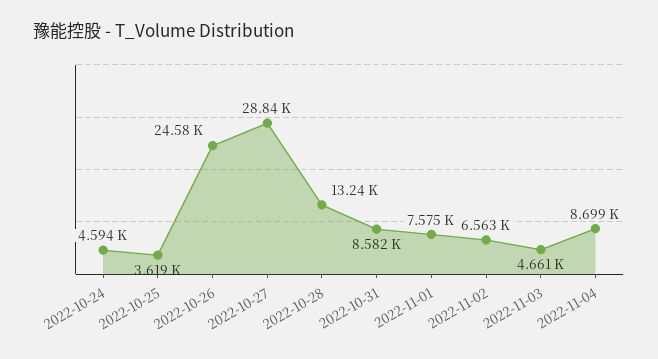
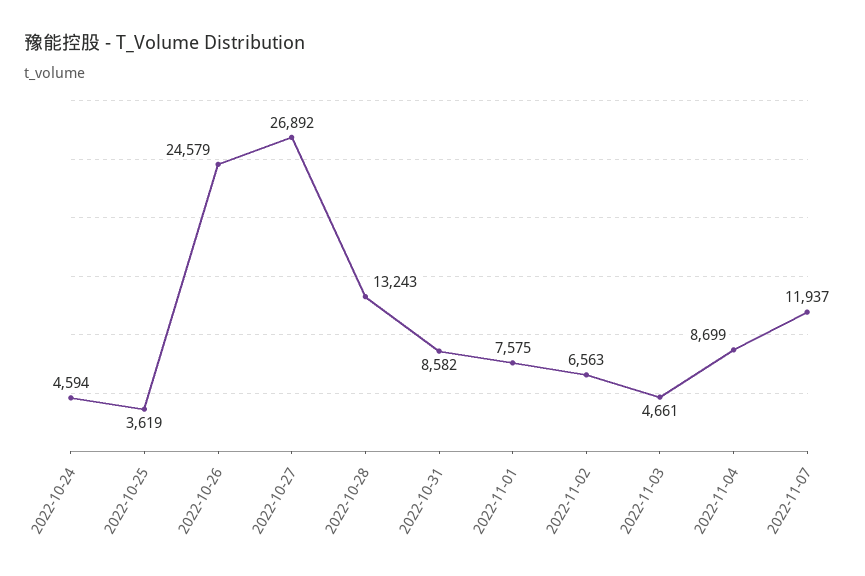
2022-10-27: 28840 -> 26892
2022-11-07: none -> 11937

